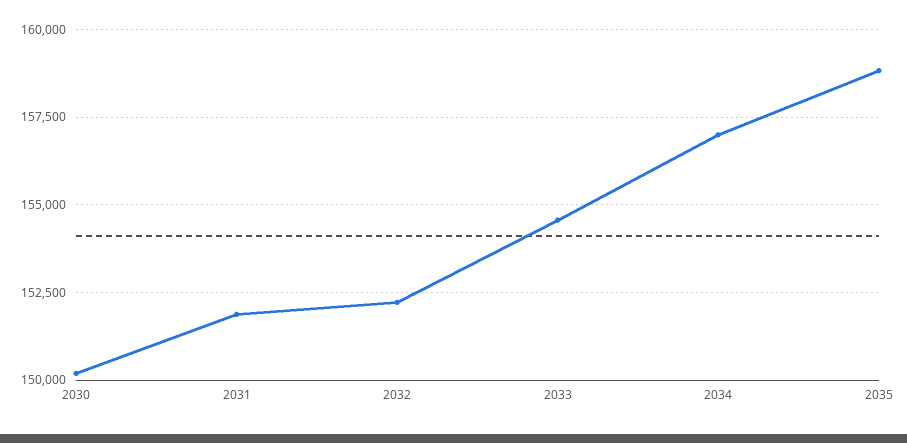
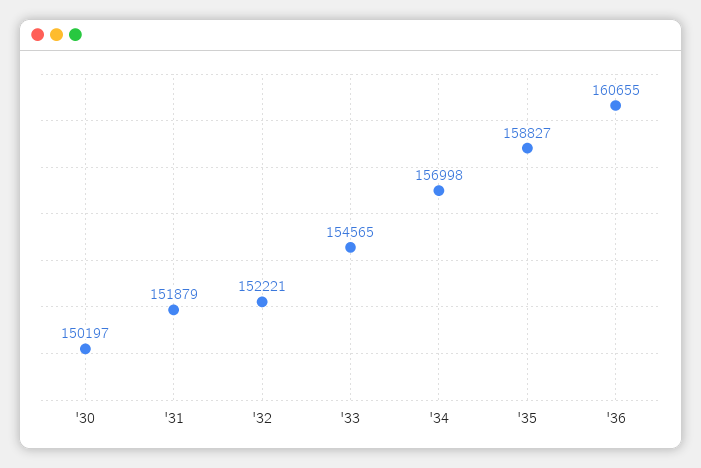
'36: none -> 160655

